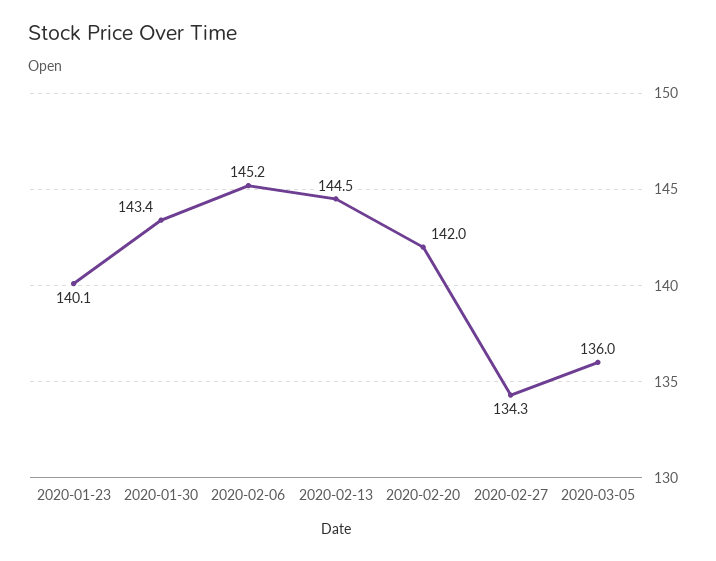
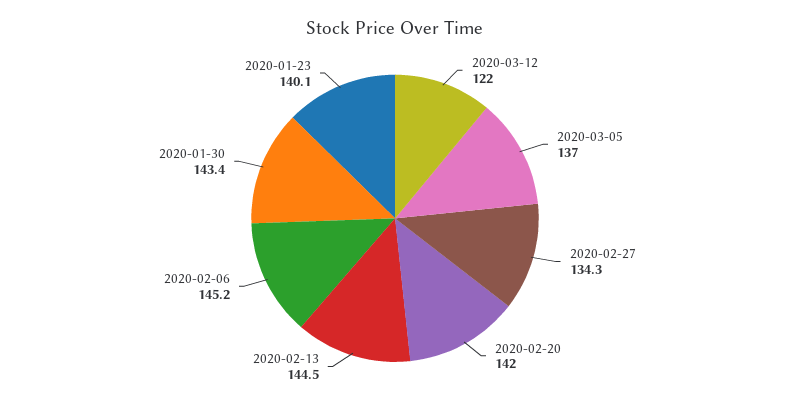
2020-03-05: 136 -> 137
2020-03-12: none -> 122

